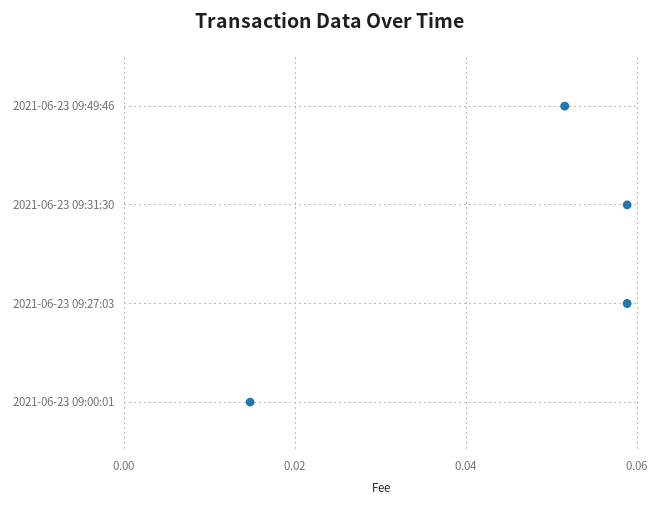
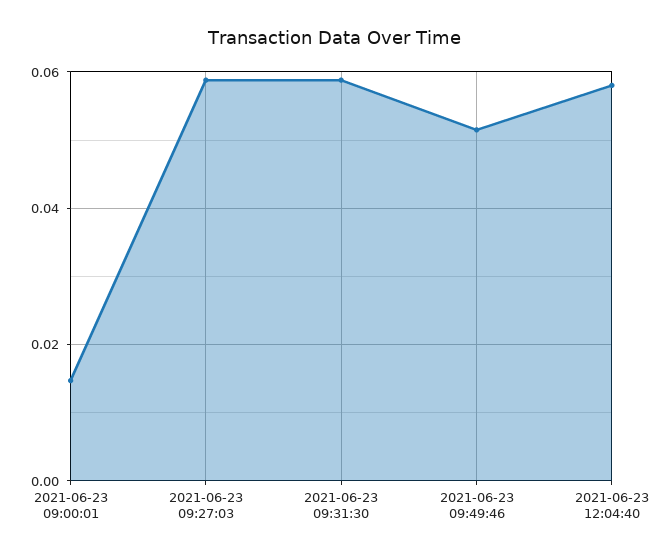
2021-06-23 12:04:40: none -> 0.058

